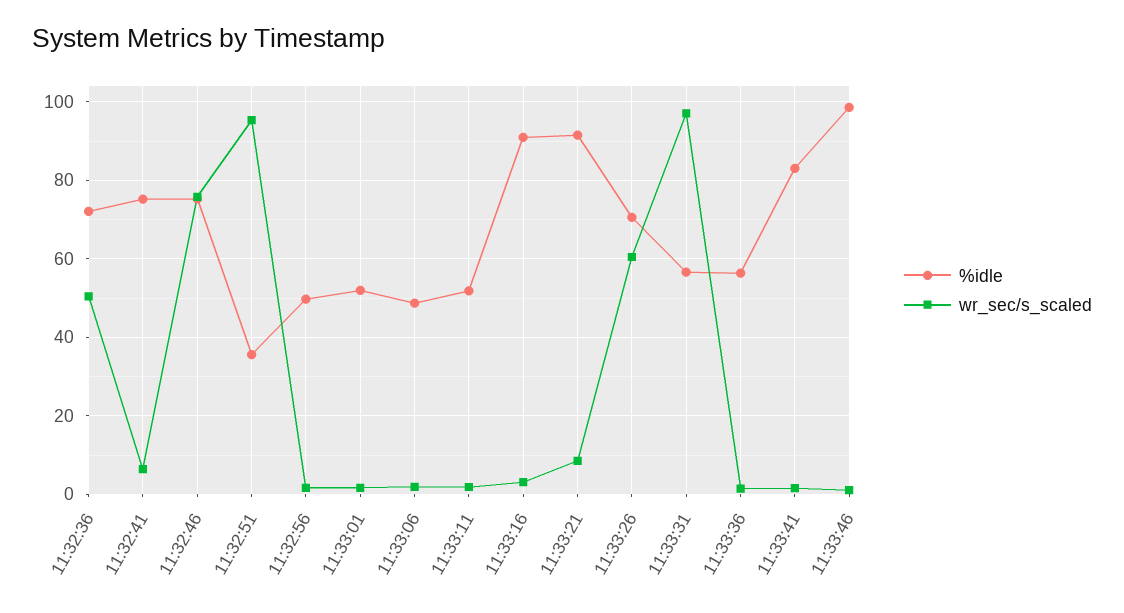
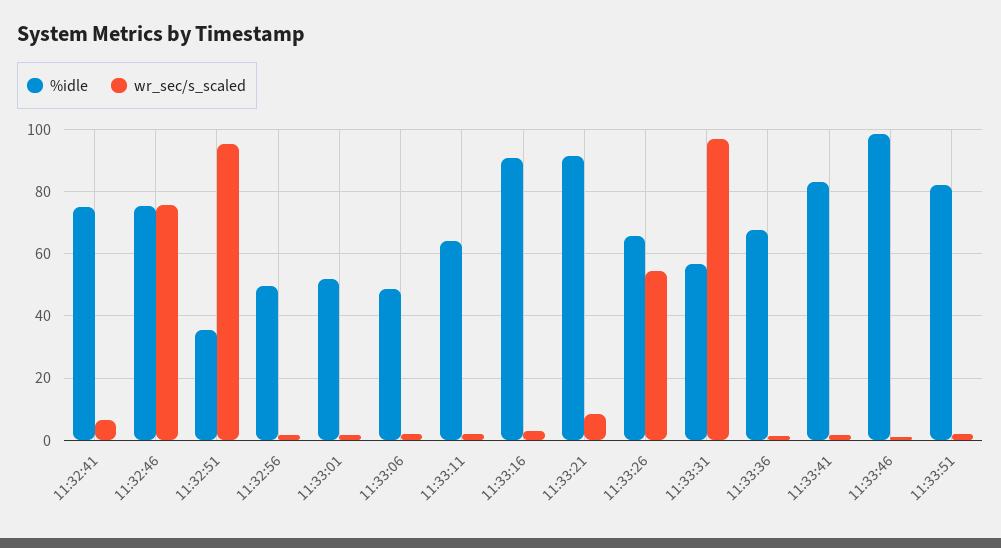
%idle, 11:32:36: 72 -> none
wr_sec/s_scaled, 11:32:36: 50 -> none
%idle, 11:33:11: 52 -> 64
%idle, 11:33:26: 70 -> 66
wr_sec/s_scaled, 11:33:26: 60 -> 54
%idle, 11:33:36: 56 -> 68
%idle, 11:33:51: none -> 82
wr_sec/s_scaled, 11:33:51: none -> 2

